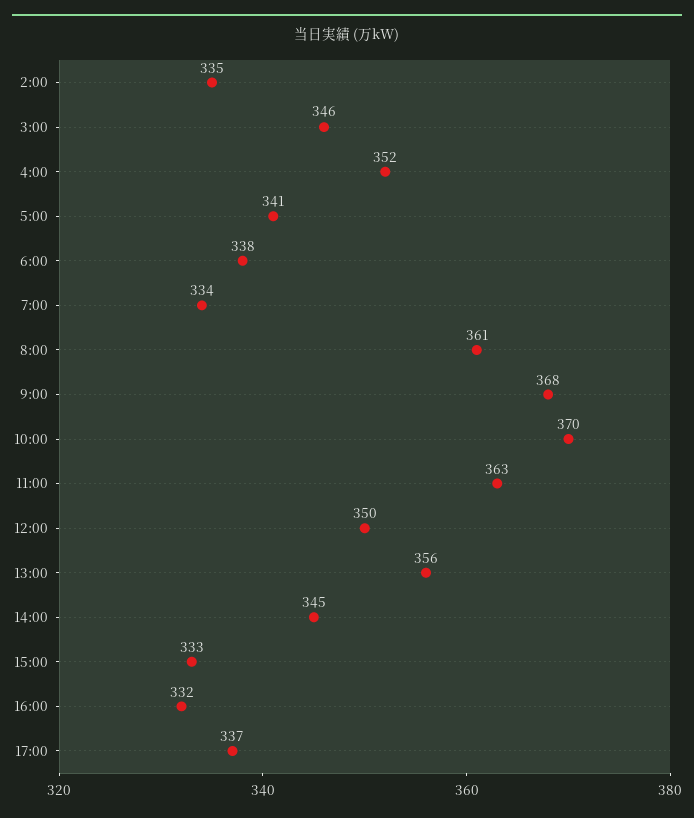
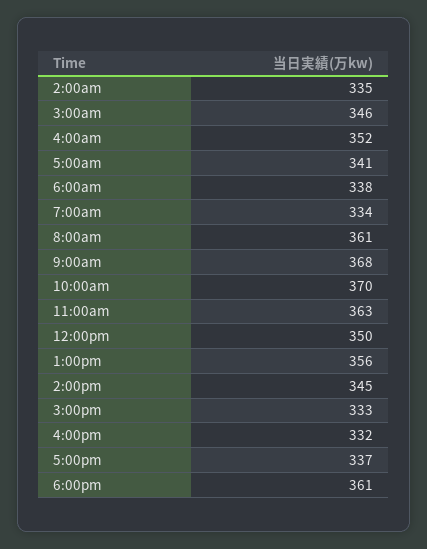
6:00pm: none -> 361

